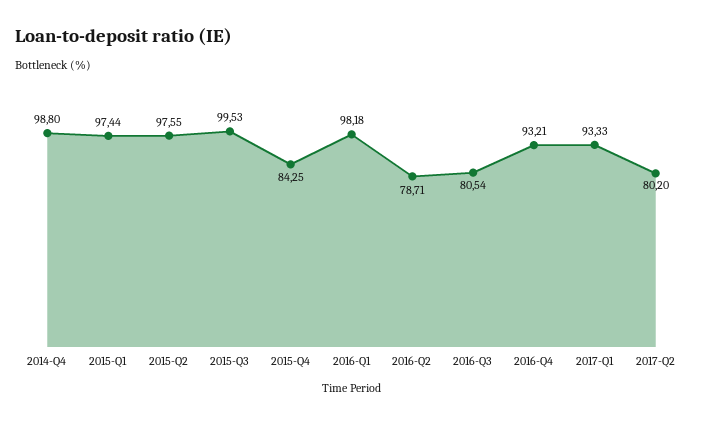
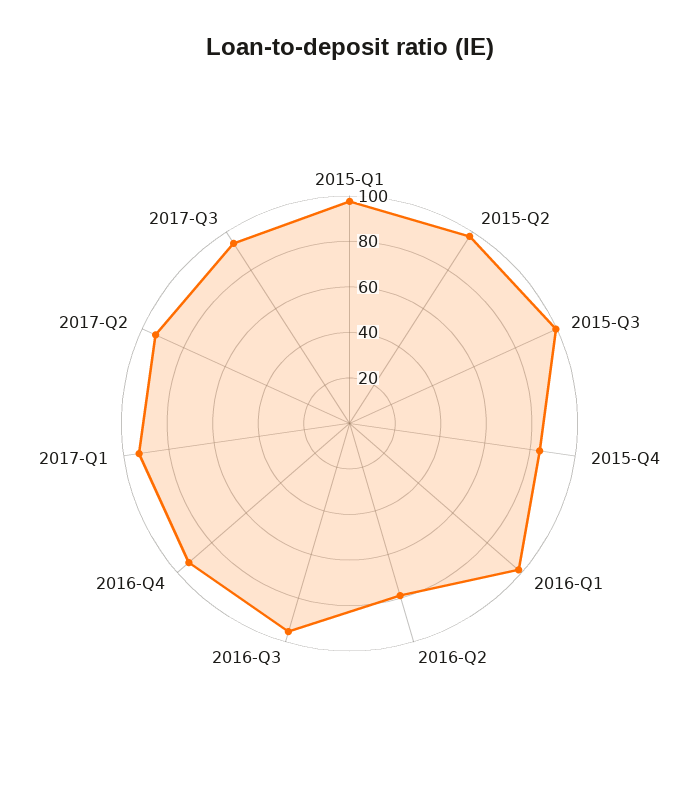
2014-Q4: 98.8 -> none
2016-Q3: 80.54 -> 95
2017-Q2: 80.2 -> 95
2017-Q3: none -> 95

